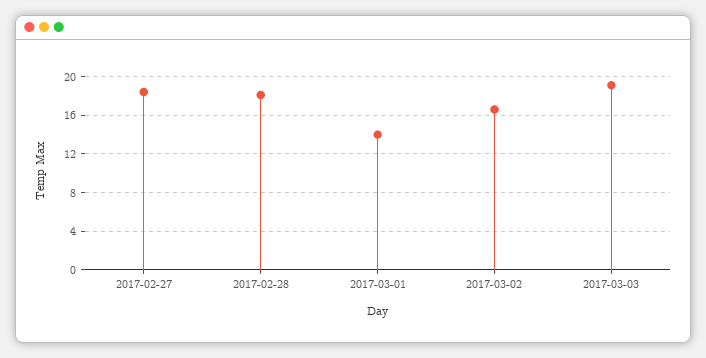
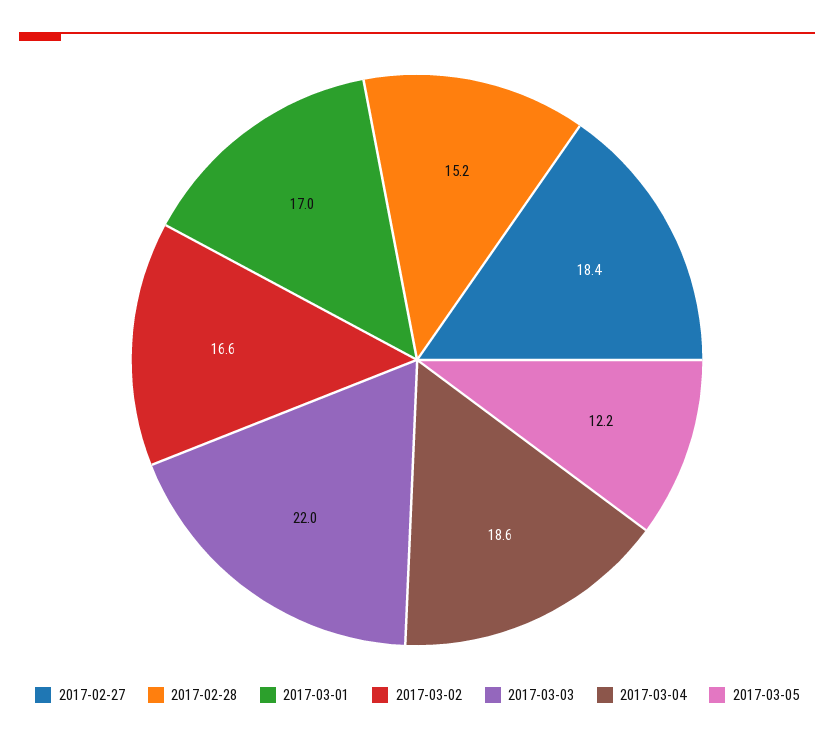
2017-02-28: 18 -> 15.2
2017-03-01: 14 -> 17
2017-03-03: 19 -> 22
2017-03-04: none -> 18.6
2017-03-05: none -> 12.2

